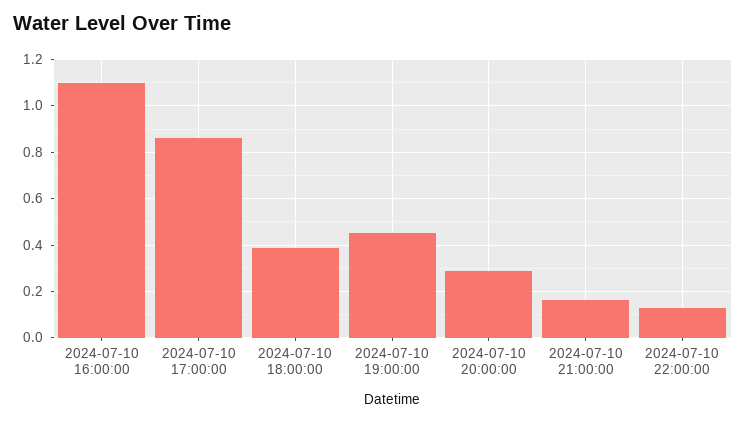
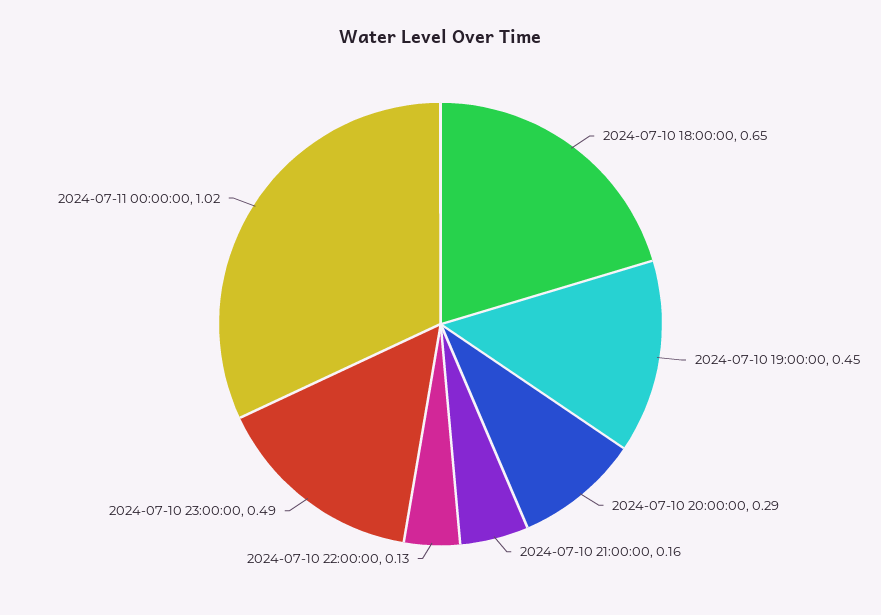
2024-07-10 16:00:00: 1.1 -> none
2024-07-10 17:00:00: 0.85 -> none
2024-07-10 18:00:00: 0.4 -> 0.65
2024-07-10 23:00:00: none -> 0.49
2024-07-11 00:00:00: none -> 1.02

